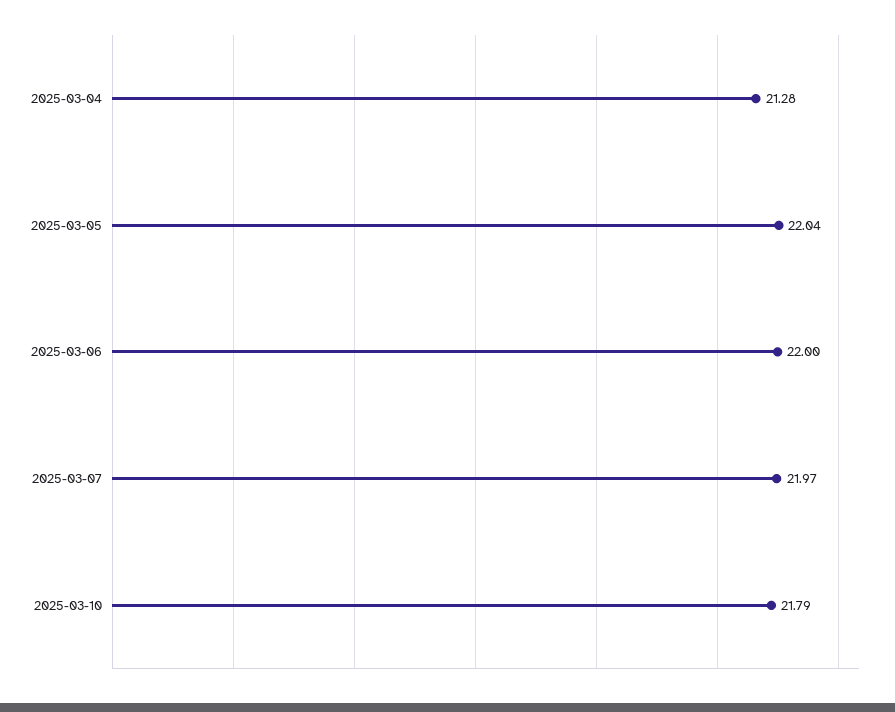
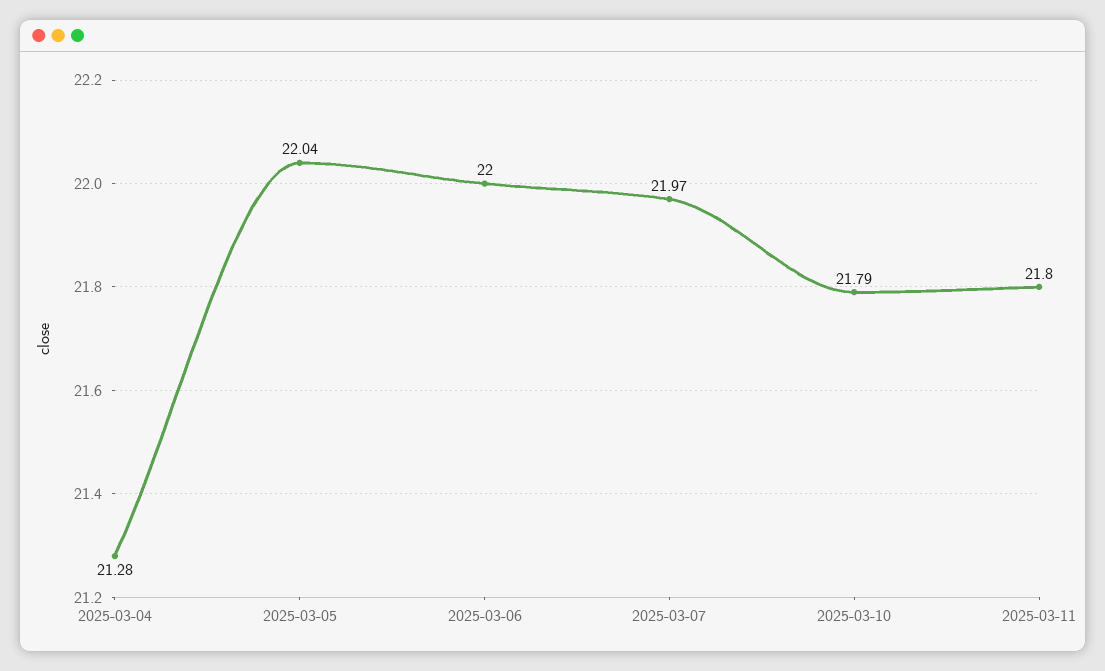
2025-03-11: none -> 21.8

